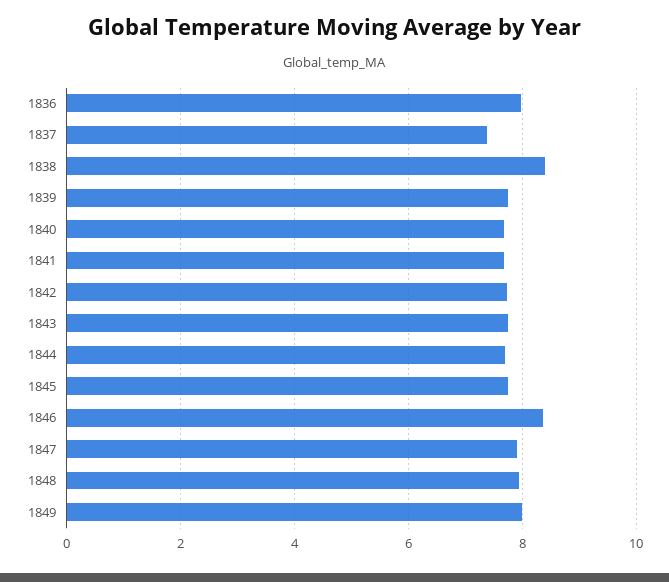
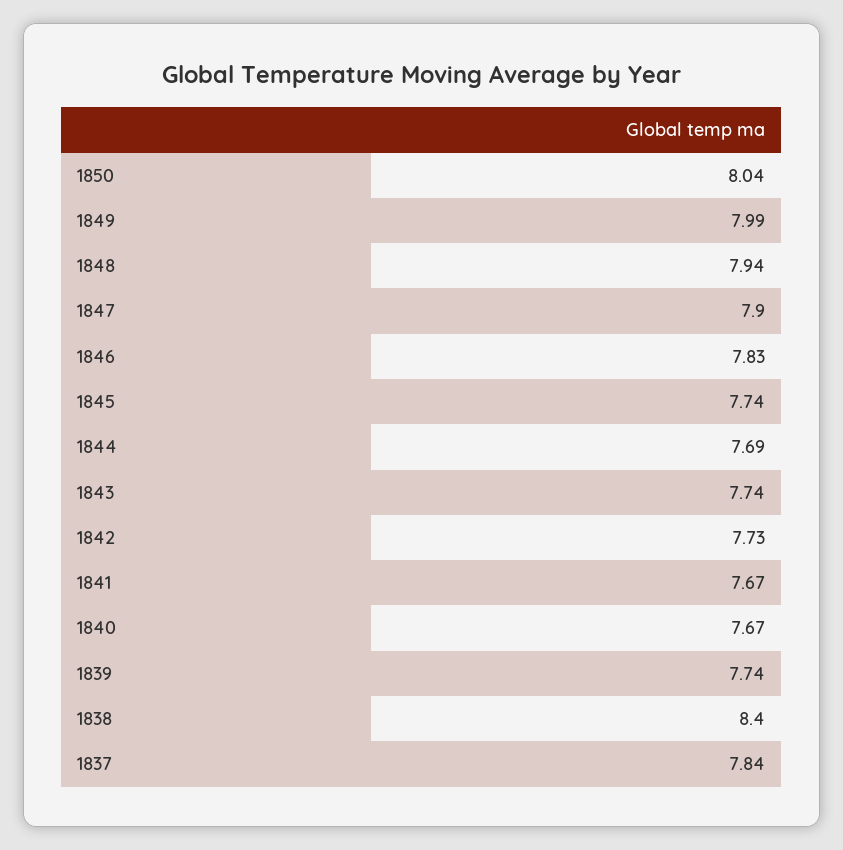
1836: 8 -> none
1837: 7.4 -> 7.84
1846: 8.4 -> 7.83
1850: none -> 8.04

